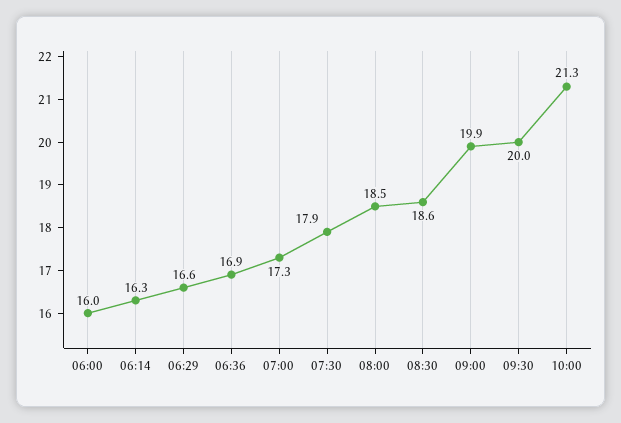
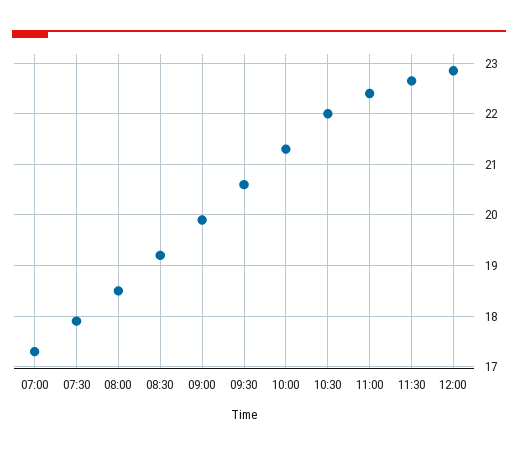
06:00: 16 -> none
06:14: 16.3 -> none
06:29: 16.6 -> none
06:36: 16.9 -> none
08:30: 18.6 -> 19.2
09:30: 20 -> 20.6
10:30: none -> 22
11:00: none -> 22.4
11:30: none -> 22.6
12:00: none -> 22.8

